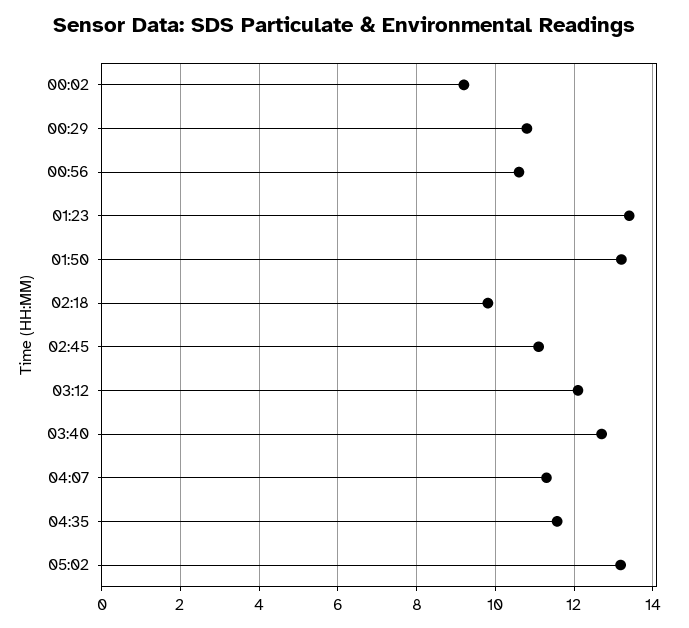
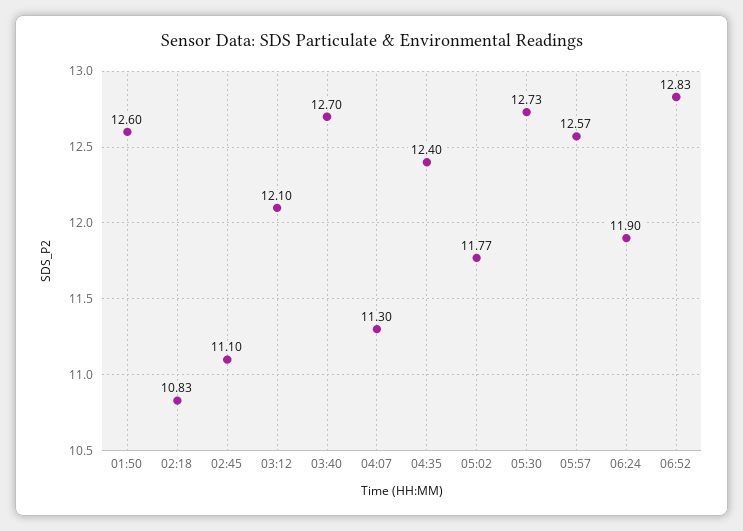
00:02: 9.2 -> none
00:29: 10.8 -> none
00:56: 10.6 -> none
01:23: 13.4 -> none
01:50: 13.2 -> 12.6
02:18: 9.8 -> 10.83
04:35: 11.6 -> 12.4
05:02: 13.2 -> 11.77
05:30: none -> 12.73
05:57: none -> 12.57
06:24: none -> 11.9
06:52: none -> 12.83

